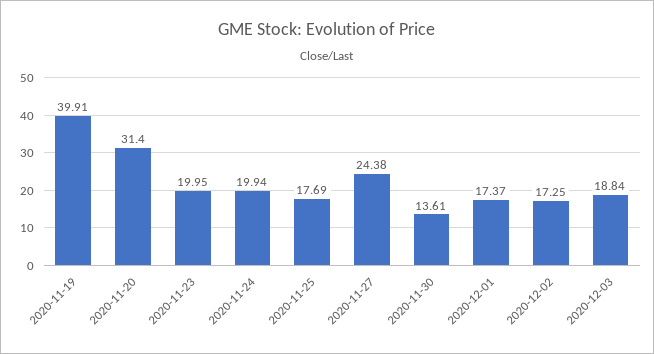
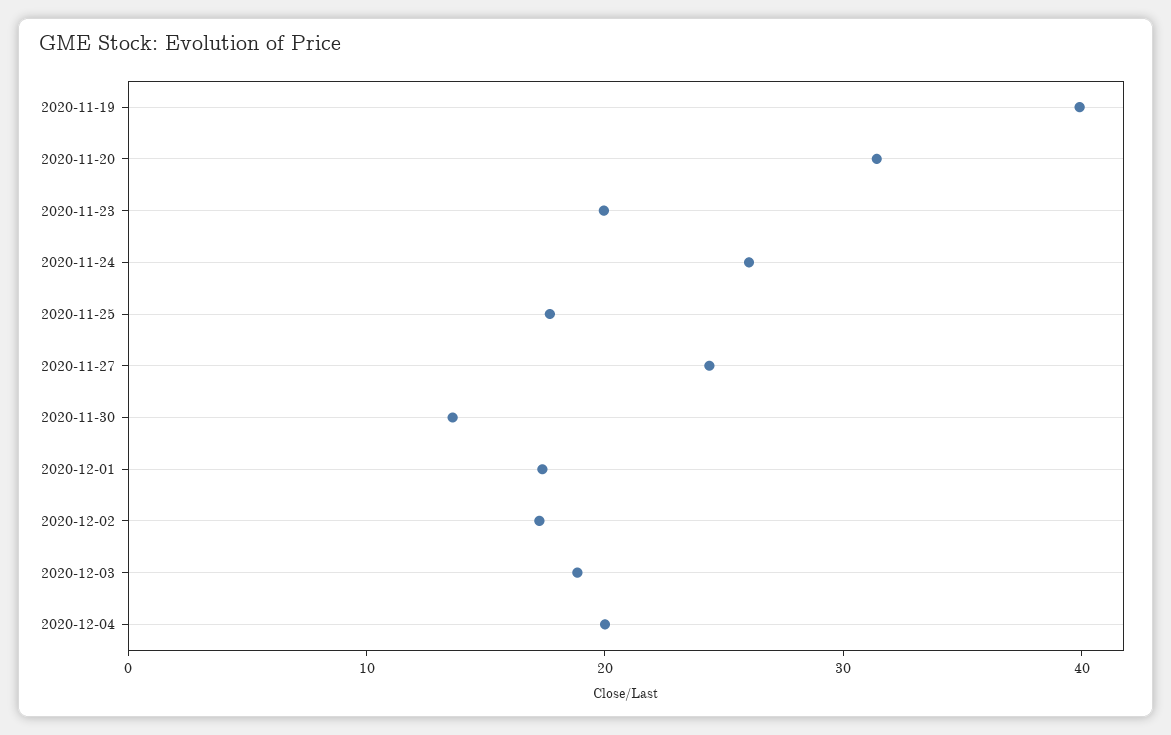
2020-11-24: 19.94 -> 26
2020-12-04: none -> 20

